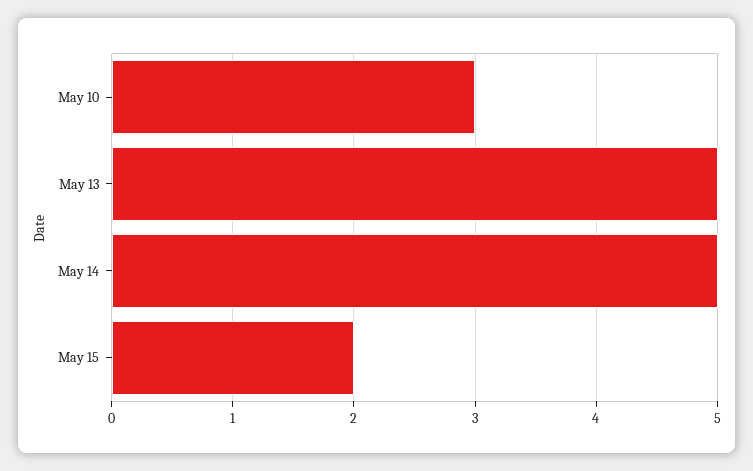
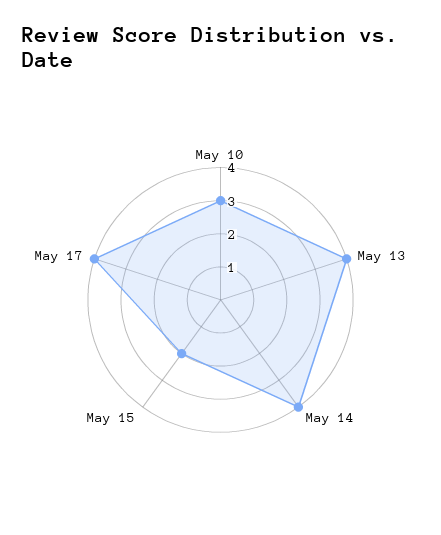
May 13: 5 -> 4
May 14: 5 -> 4
May 17: none -> 4

